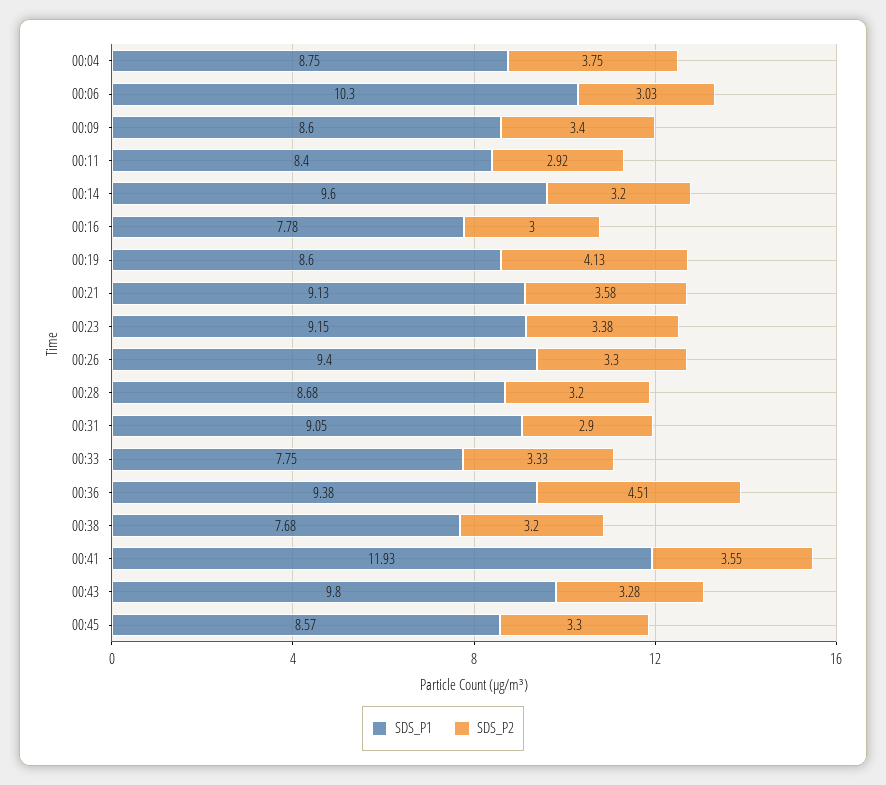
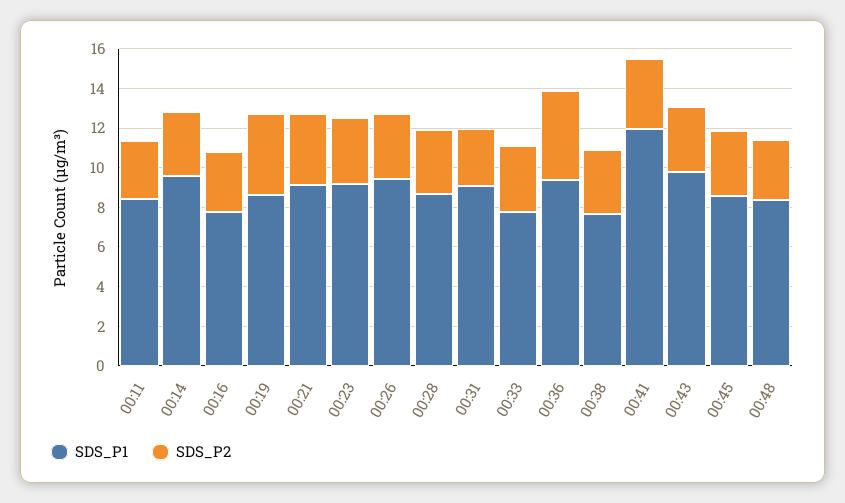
SDS_P1, 00:04: 8.75 -> none
SDS_P2, 00:04: 3.75 -> none
SDS_P1, 00:06: 10.3 -> none
SDS_P2, 00:06: 3.03 -> none
SDS_P1, 00:09: 8.6 -> none
SDS_P2, 00:09: 3.4 -> none
SDS_P1, 00:48: none -> 8.5
SDS_P2, 00:48: none -> 3

